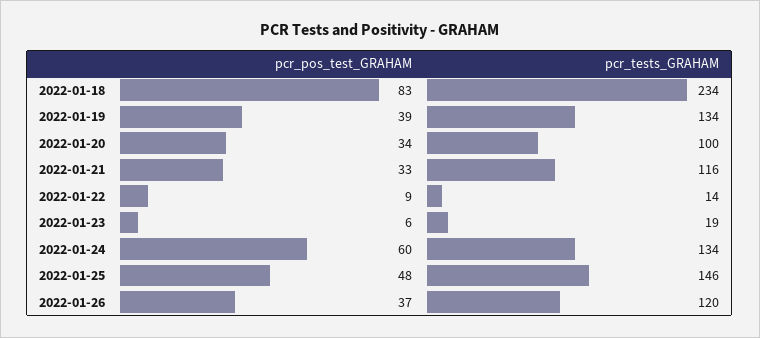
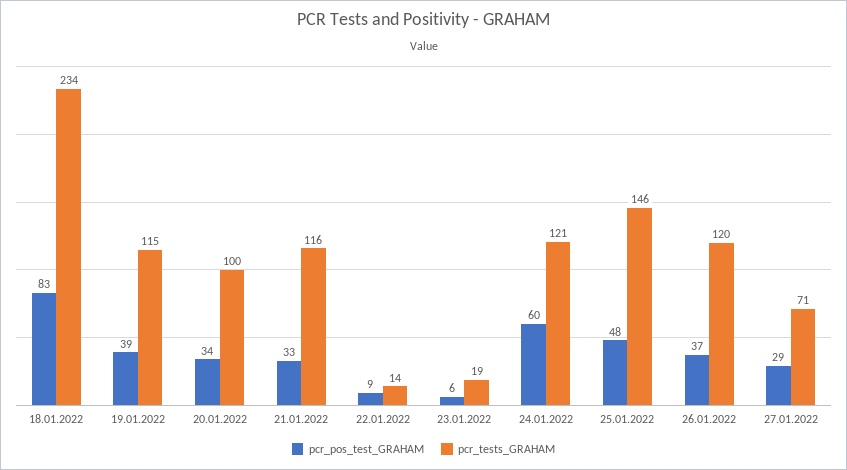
pcr_tests_GRAHAM, 2022-01-19: 134 -> 115
pcr_tests_GRAHAM, 2022-01-24: 134 -> 121
pcr_pos_test_GRAHAM, 27.01.2022: none -> 29
pcr_tests_GRAHAM, 27.01.2022: none -> 71

